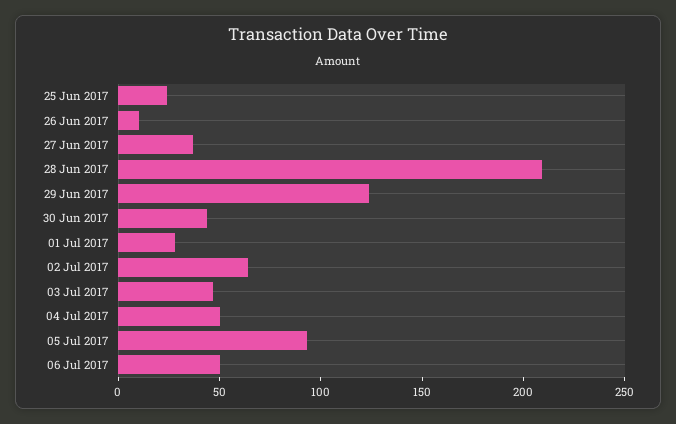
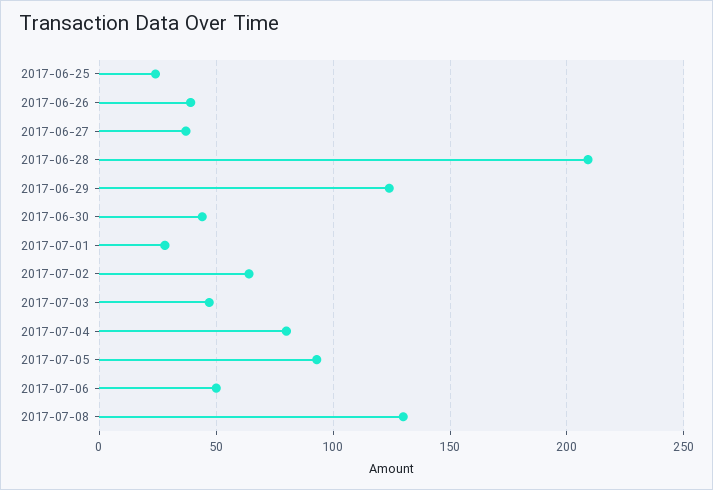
26 Jun 2017: 10 -> 40
04 Jul 2017: 50 -> 80
2017-07-08: none -> 130

